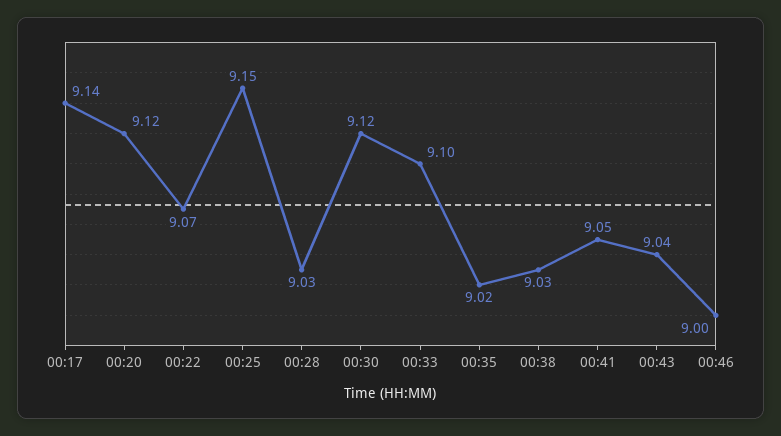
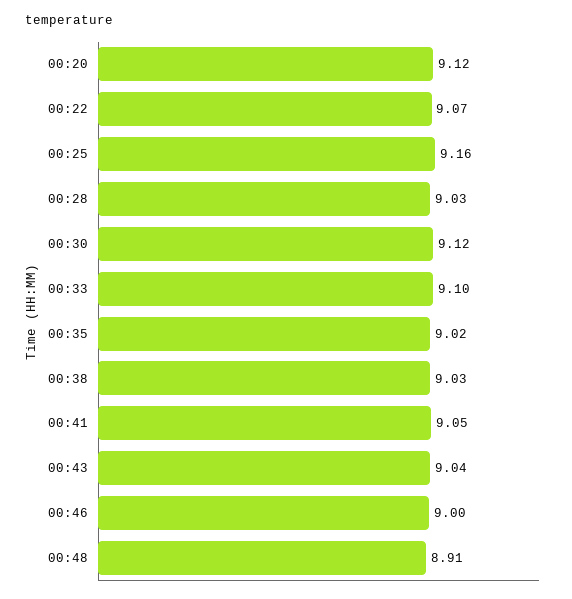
00:17: 9.14 -> none
00:25: 9.15 -> 9.16
00:48: none -> 8.91

